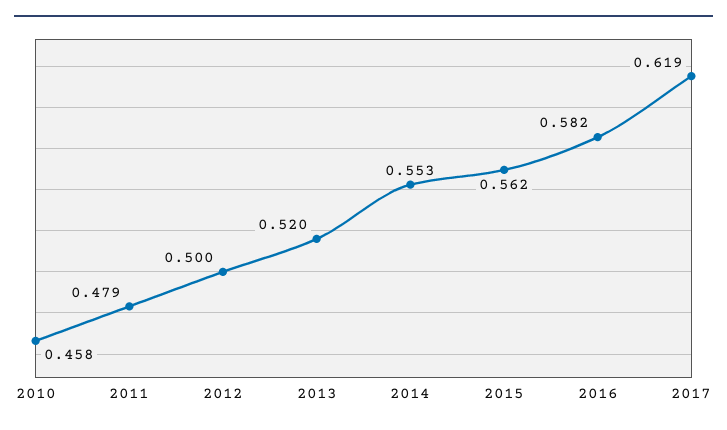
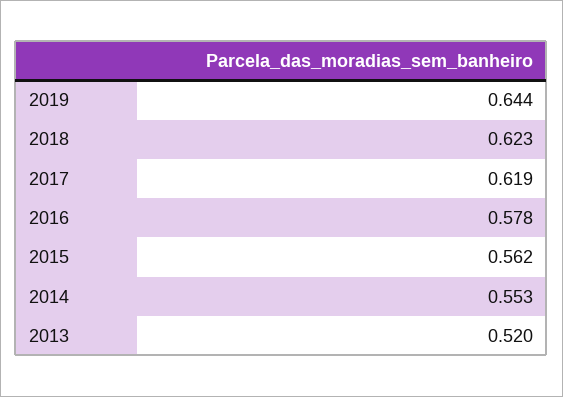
2010: 0.458 -> none
2011: 0.479 -> none
2012: 0.5 -> none
2016: 0.582 -> 0.578
2019: none -> 0.644
2018: none -> 0.623

